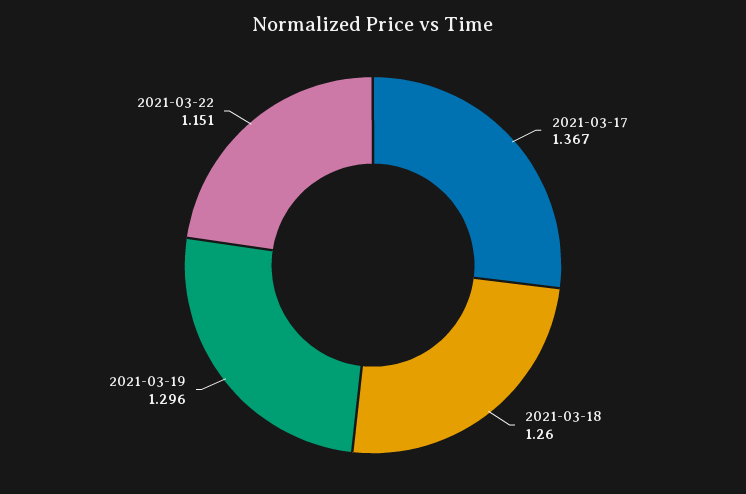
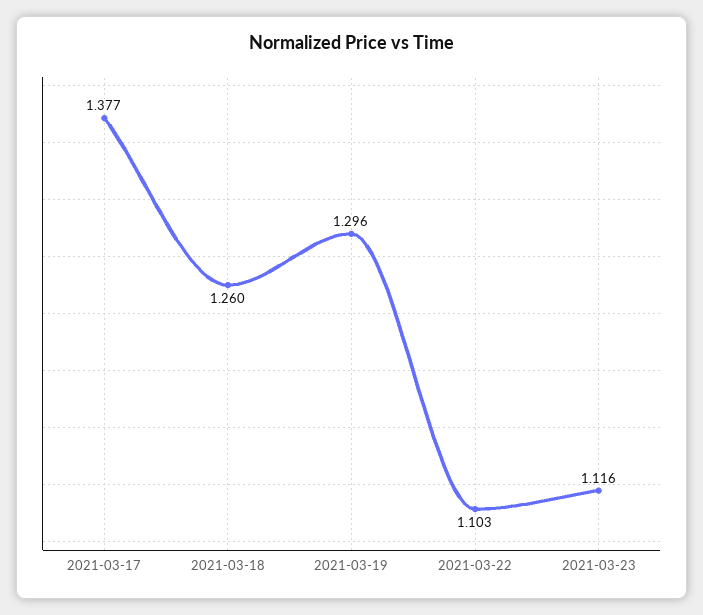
2021-03-17: 1.367 -> 1.377
2021-03-22: 1.151 -> 1.103
2021-03-23: none -> 1.116

